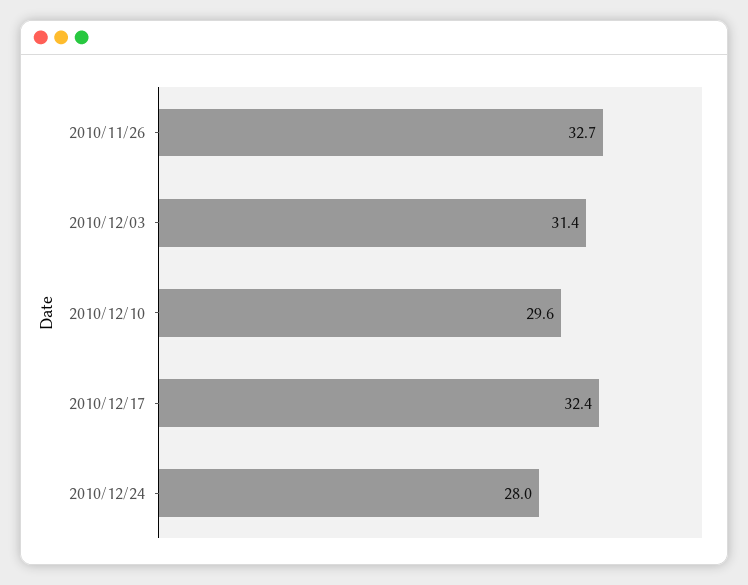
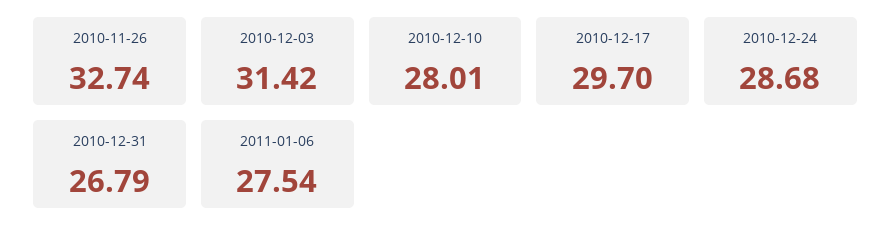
2010/12/10: 29.6 -> 28.01
2010/12/17: 32.4 -> 29.7
2010/12/24: 28 -> 28.68
2010-12-31: none -> 26.79
2011-01-06: none -> 27.54

